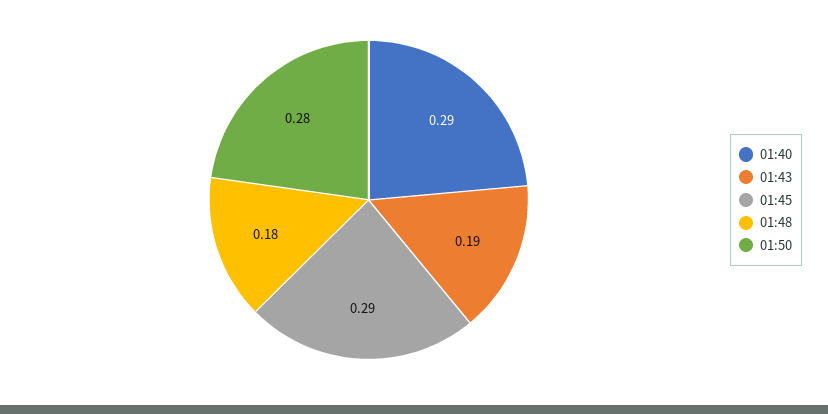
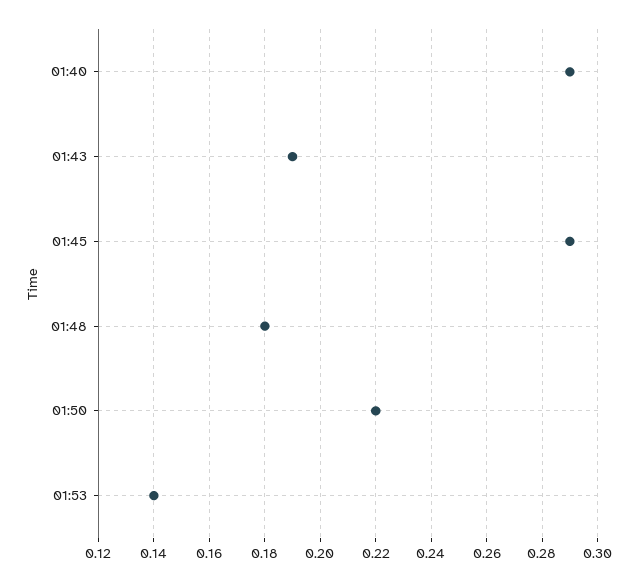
01:50: 0.28 -> 0.22
01:53: none -> 0.14

